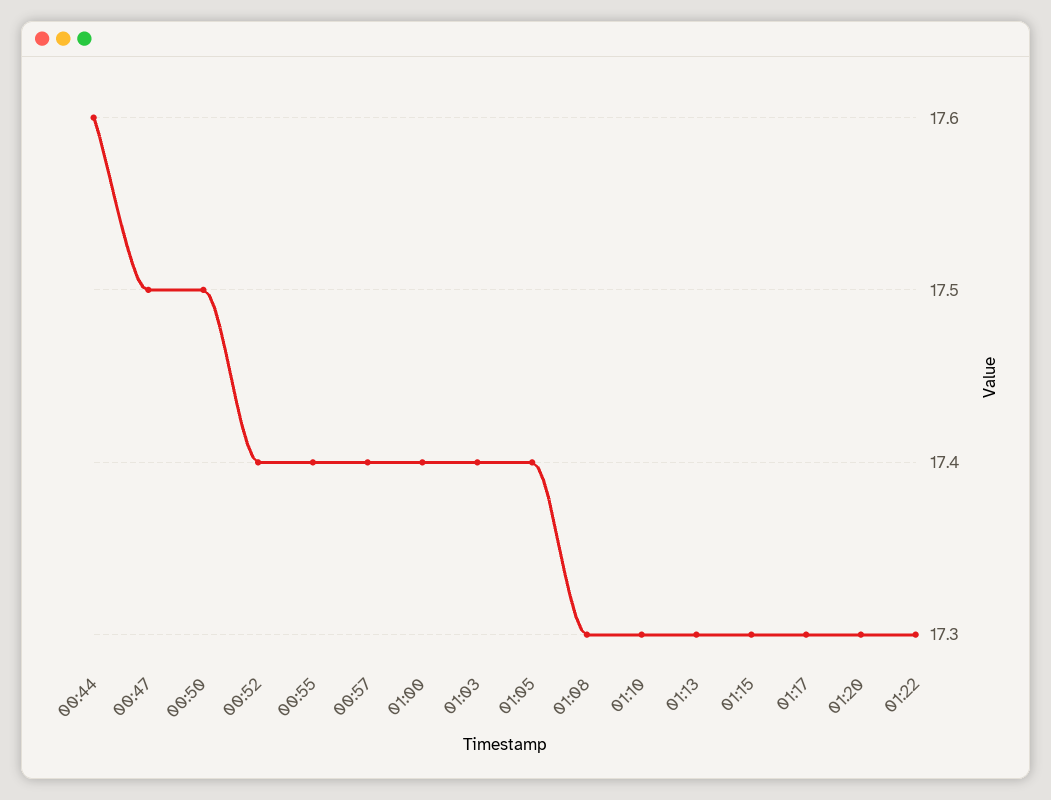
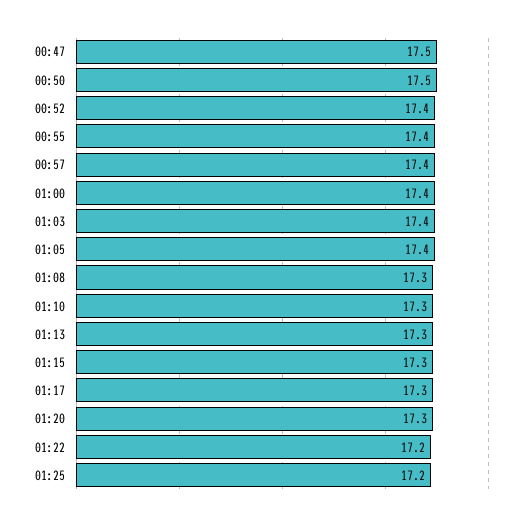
00:44: 17.6 -> none
01:22: 17.3 -> 17.2
01:25: none -> 17.2

